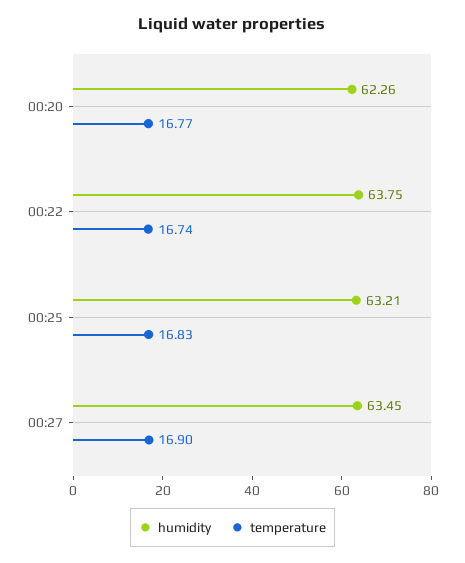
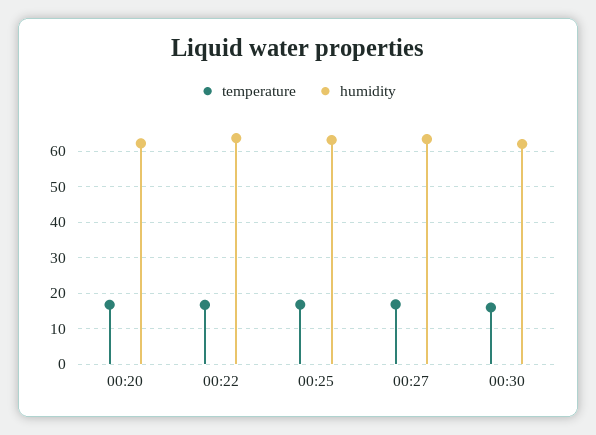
temperature, 00:30: none -> 16
humidity, 00:30: none -> 62

